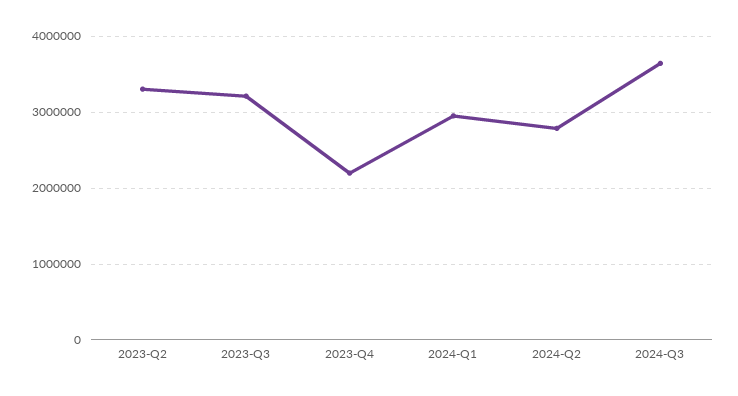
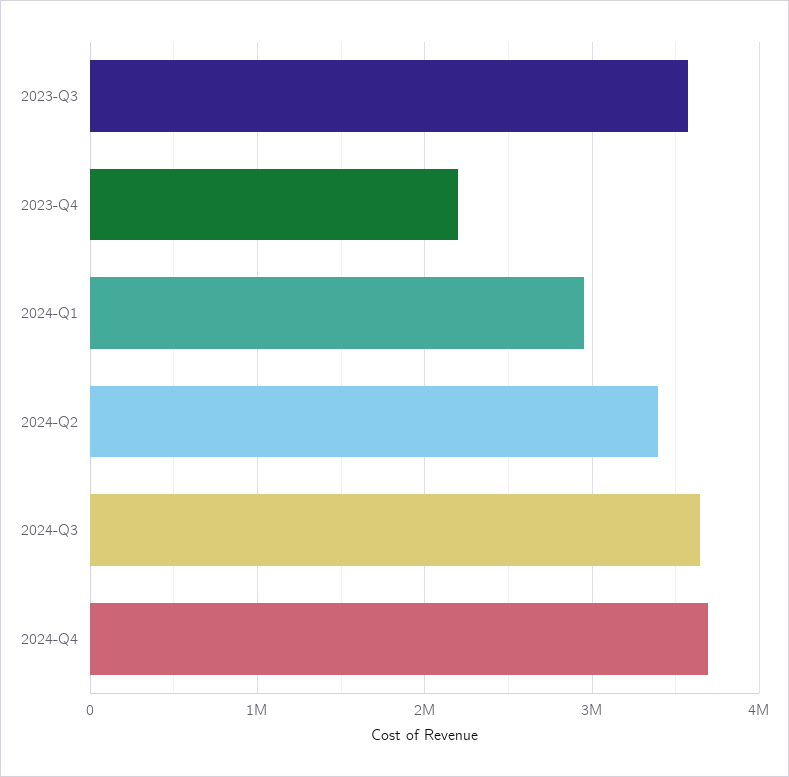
2023-Q2: 3300000 -> none
2023-Q3: 3200000 -> 3600000
2024-Q2: 2800000 -> 3400000
2024-Q4: none -> 3700000

